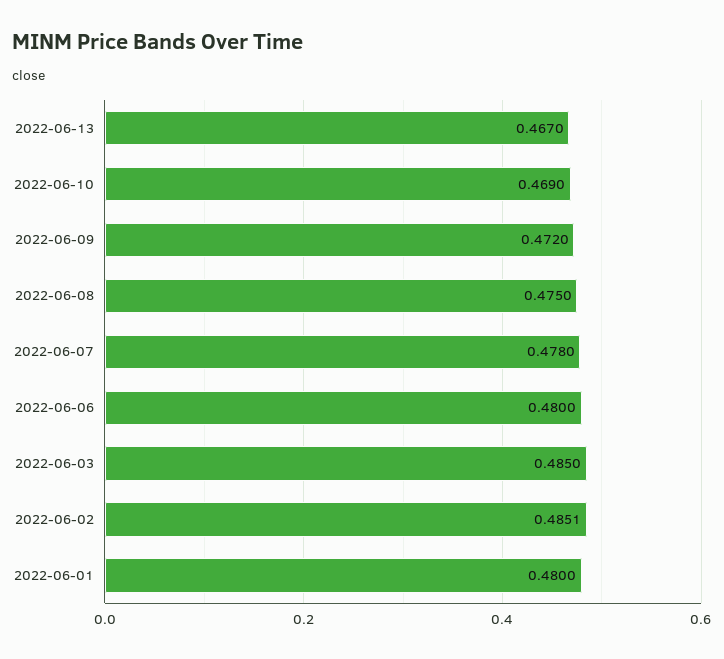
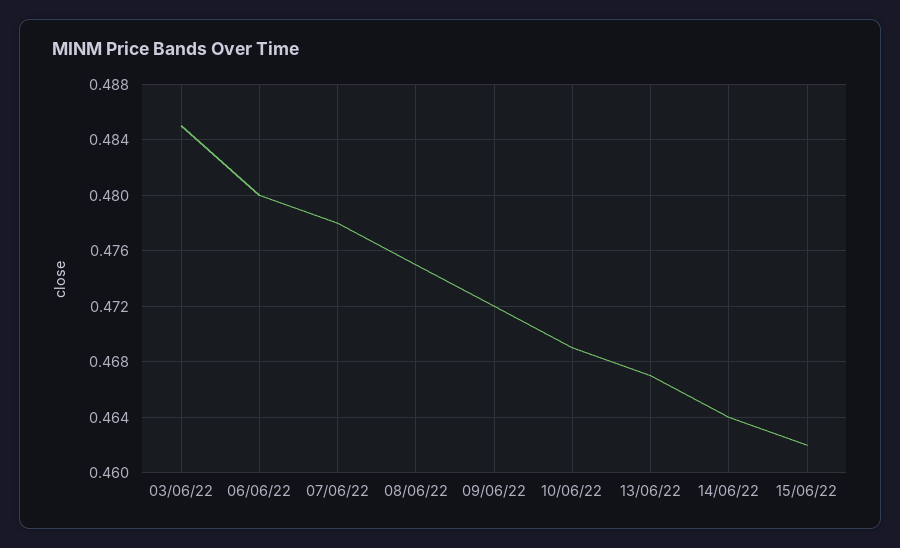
2022-06-02: 0.4851 -> none
2022-06-01: 0.48 -> none
14/06/22: none -> 0.464
15/06/22: none -> 0.462

